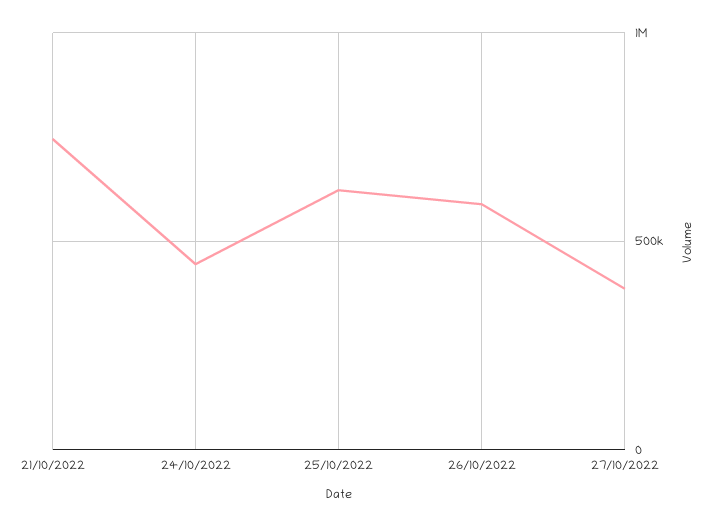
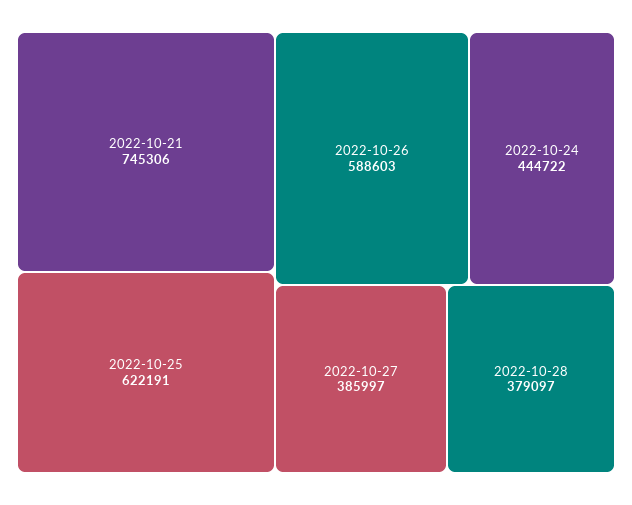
2022-10-28: none -> 379097

